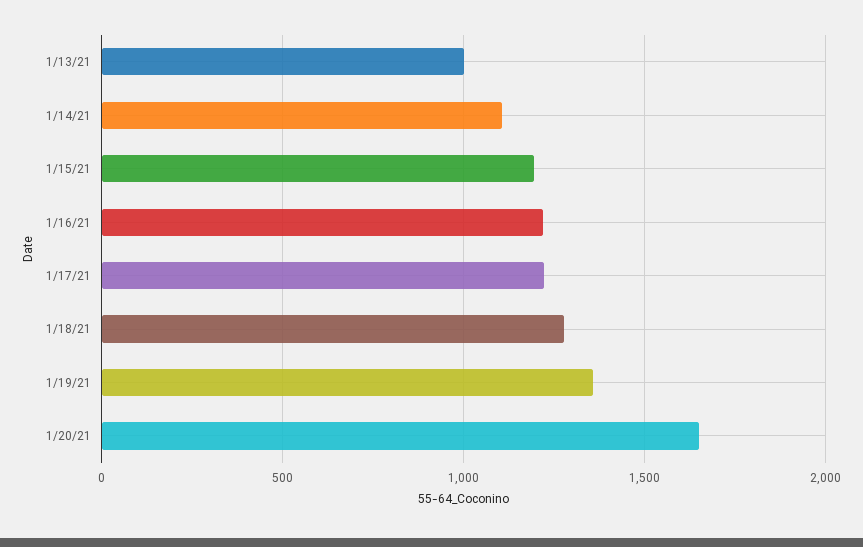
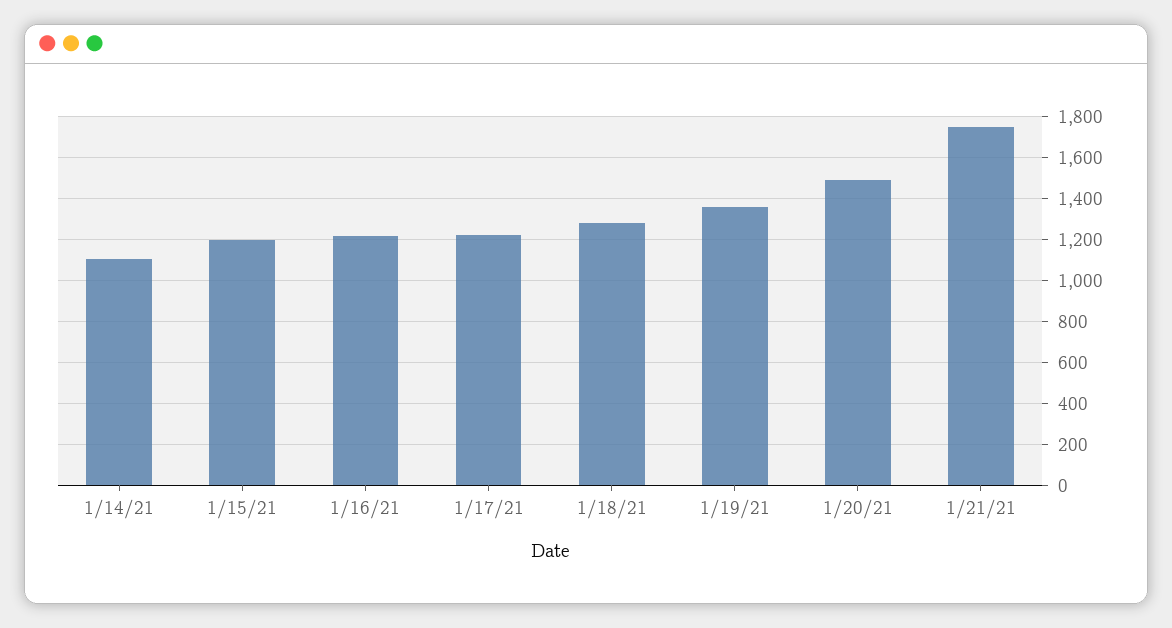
1/13/21: 1000 -> none
1/20/21: 1650 -> 1500
1/21/21: none -> 1750

